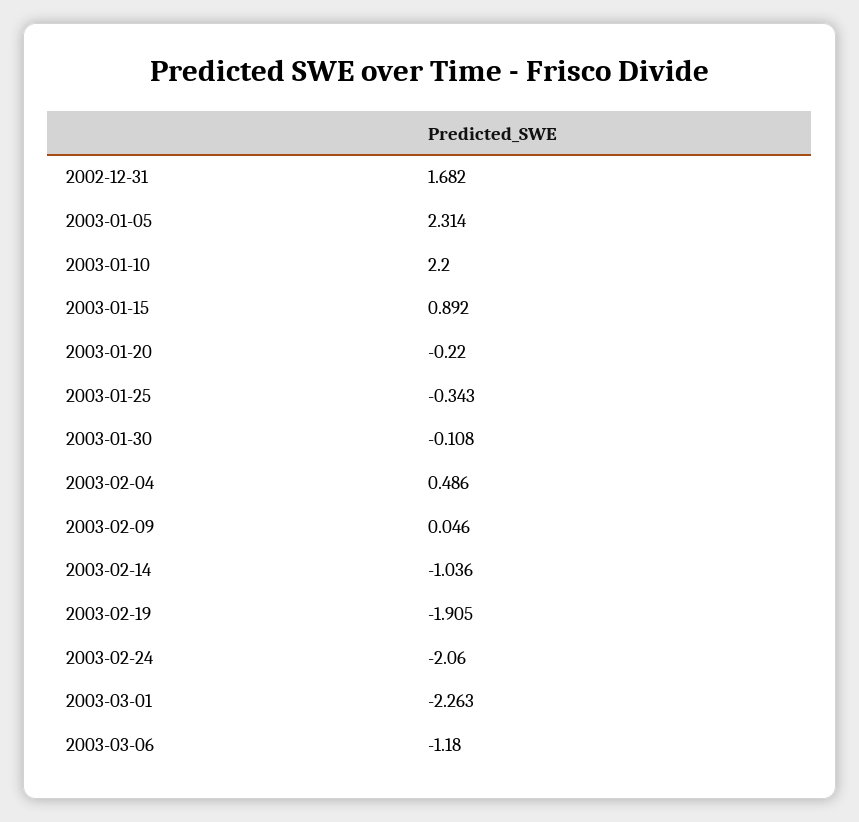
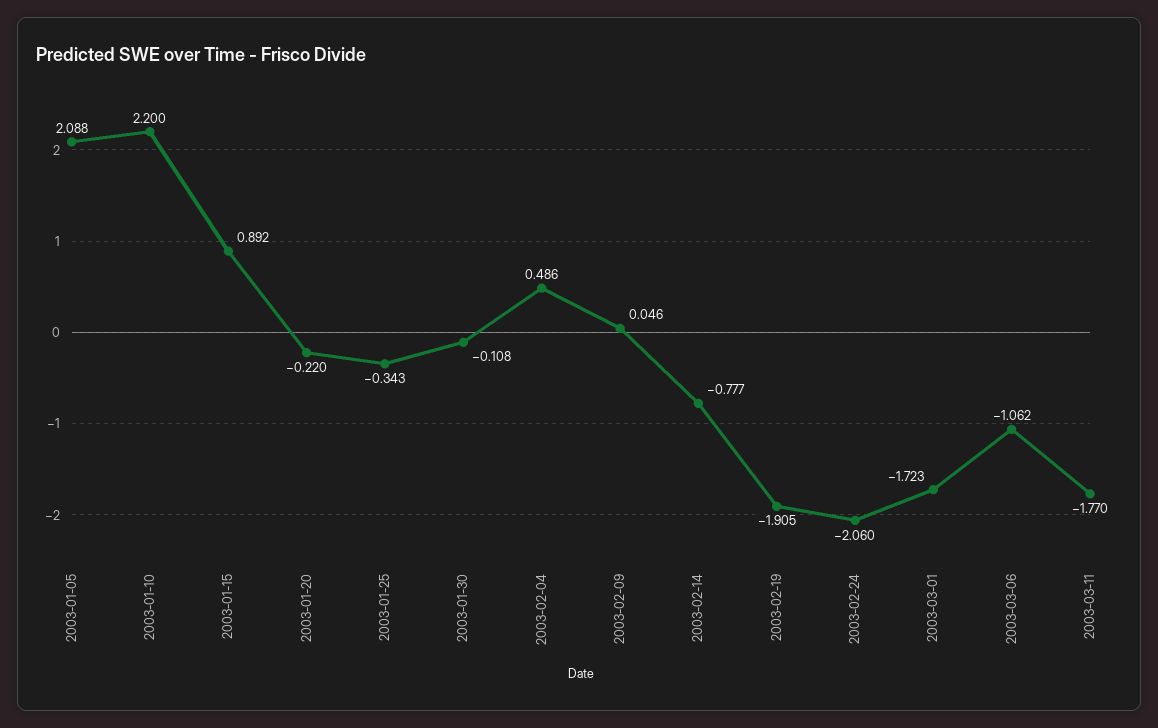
2002-12-31: 1.682 -> none
2003-01-05: 2.314 -> 2.088
2003-02-14: -1.036 -> -0.777
2003-03-01: -2.263 -> -1.723
2003-03-06: -1.18 -> -1.062
2003-03-11: none -> -1.77

